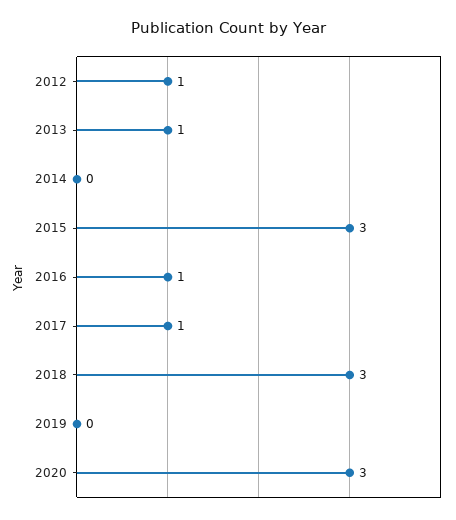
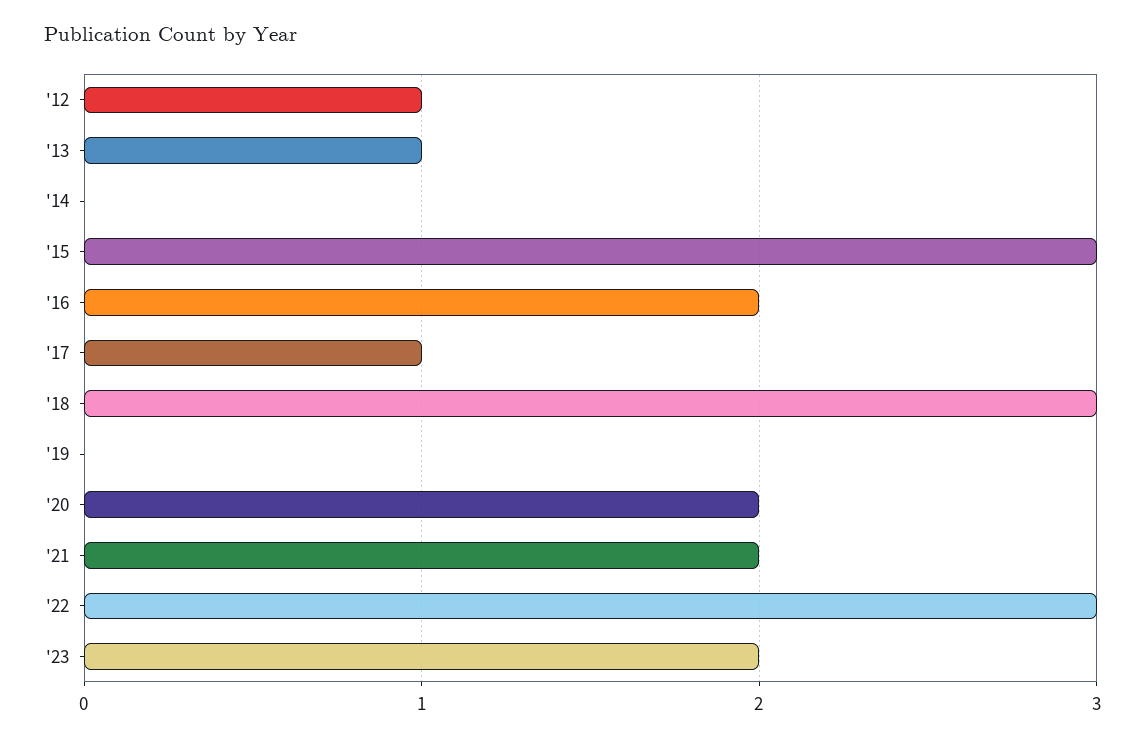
2016: 1 -> 2
2020: 3 -> 2
'21: none -> 2
'22: none -> 3
'23: none -> 2

